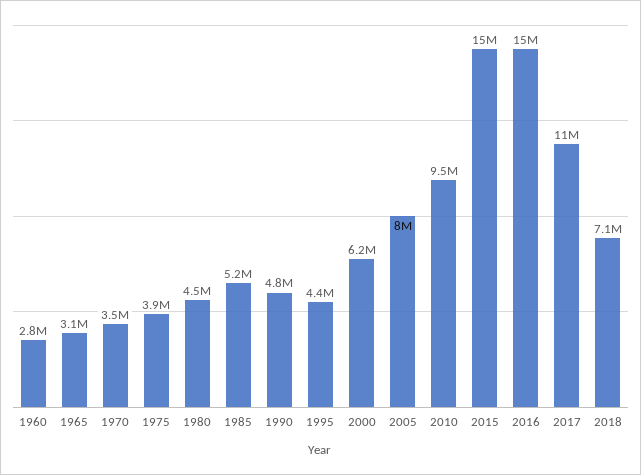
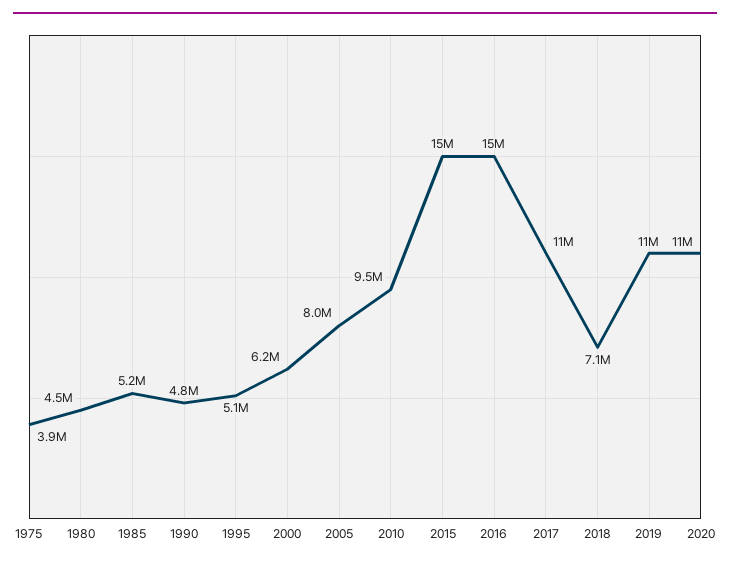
1960: 2800000 -> none
1965: 3100000 -> none
1970: 3500000 -> none
1995: 4400000 -> 5100000
2019: none -> 11000000
2020: none -> 11000000

